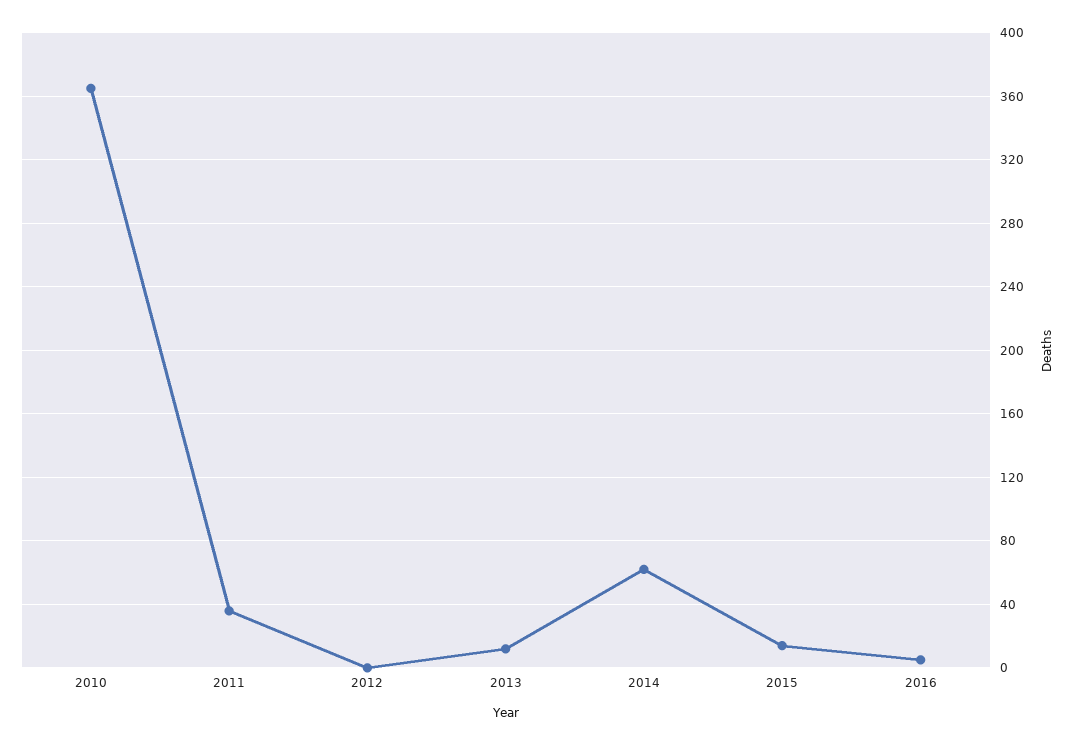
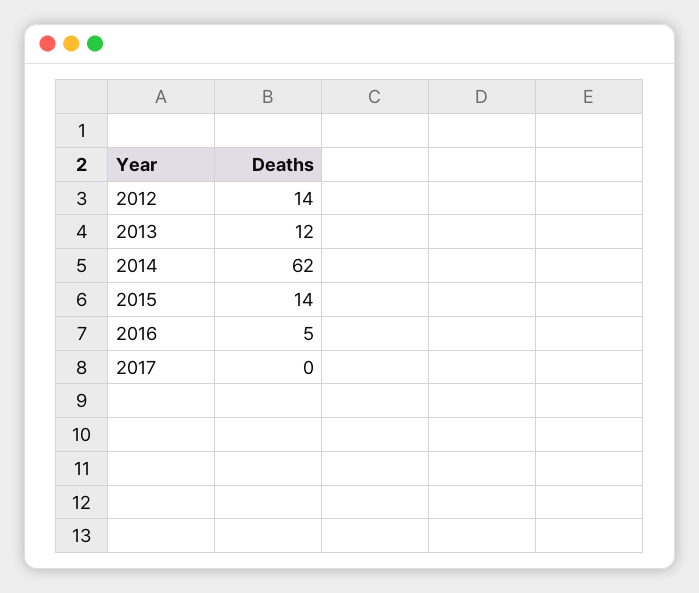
2010: 365 -> none
2011: 35 -> none
2012: 0 -> 14
2017: none -> 0

